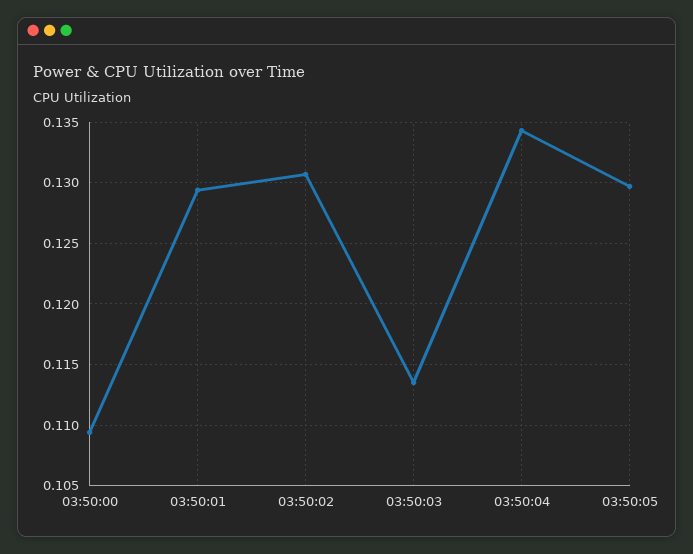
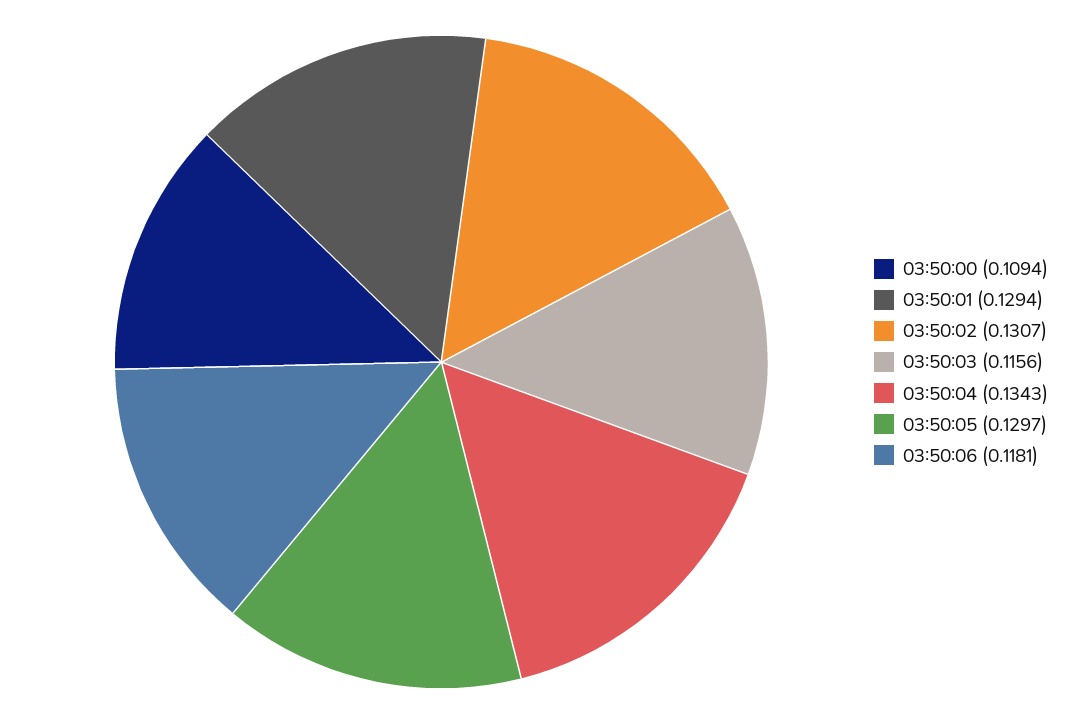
03:50:03: 0.1135 -> 0.1156
03:50:06: none -> 0.1181

